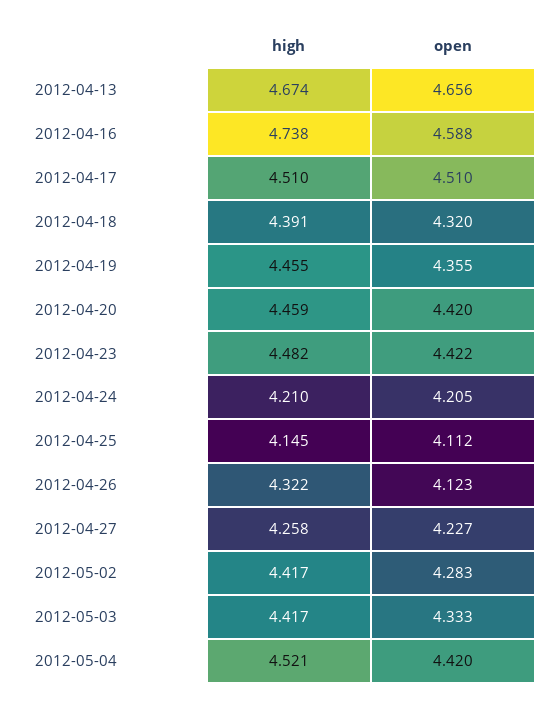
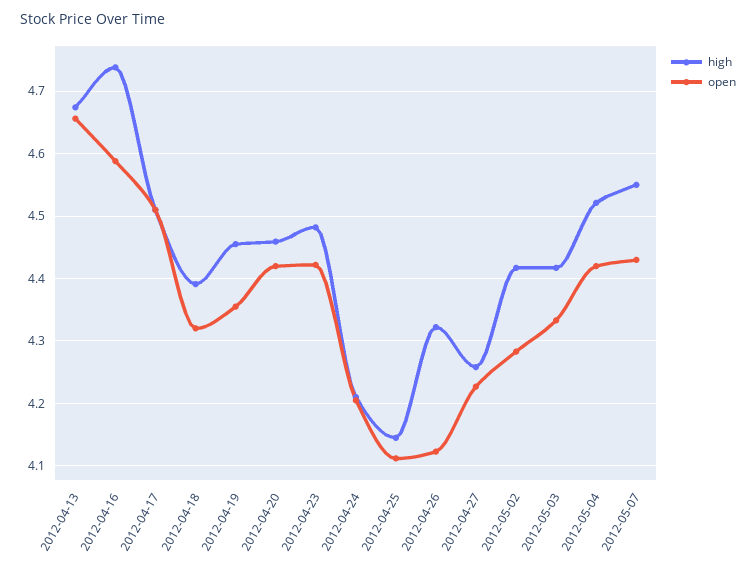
high, 2012-05-07: none -> 4.55
open, 2012-05-07: none -> 4.43

